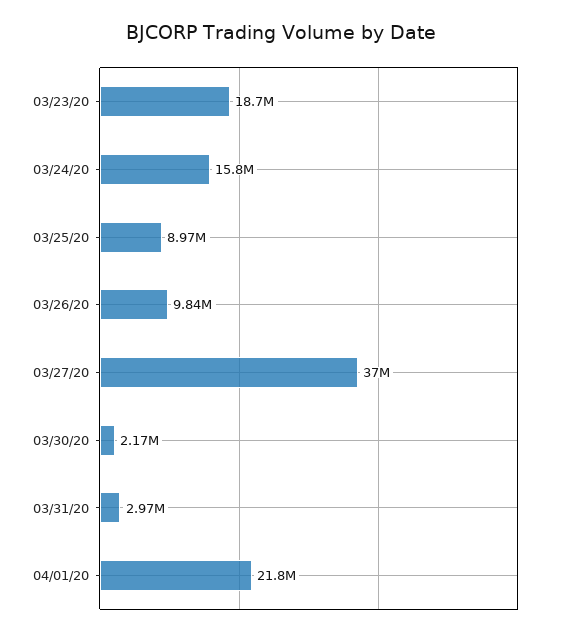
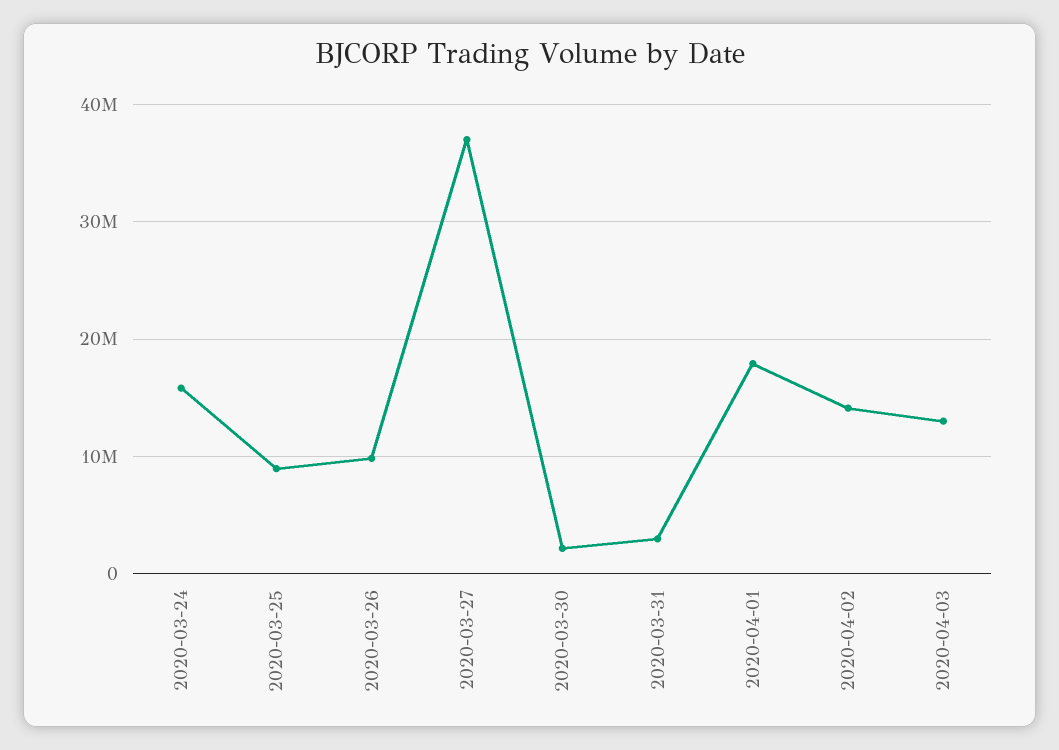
03/23/20: 18700000 -> none
04/01/20: 21800000 -> 18000000
2020-04-02: none -> 14000000
2020-04-03: none -> 13000000

